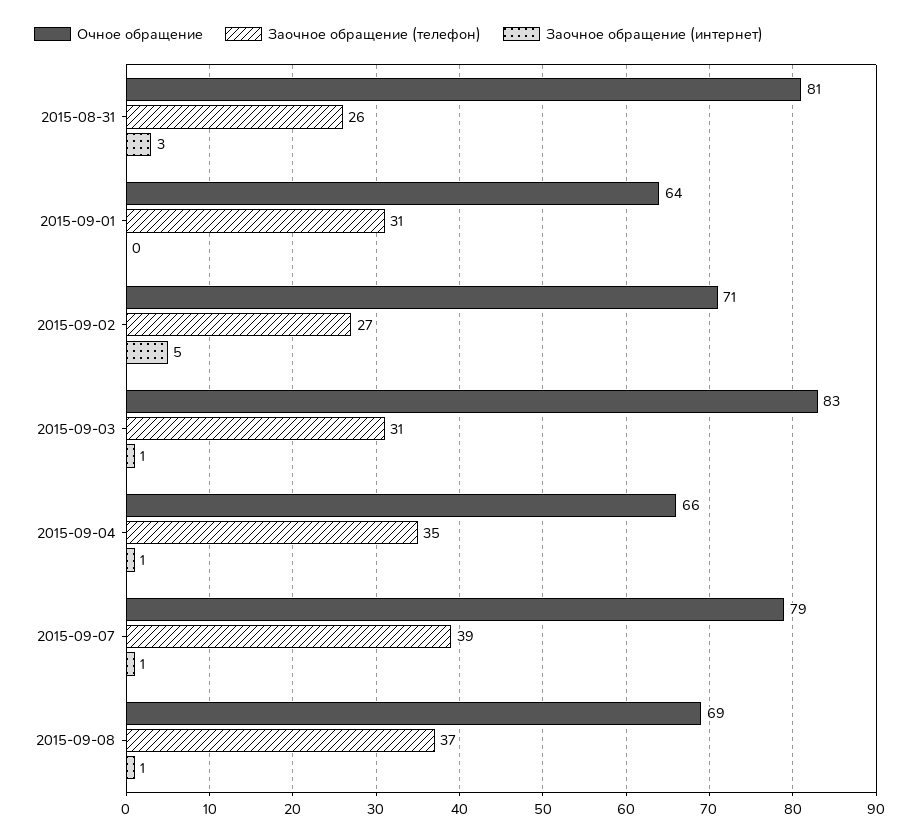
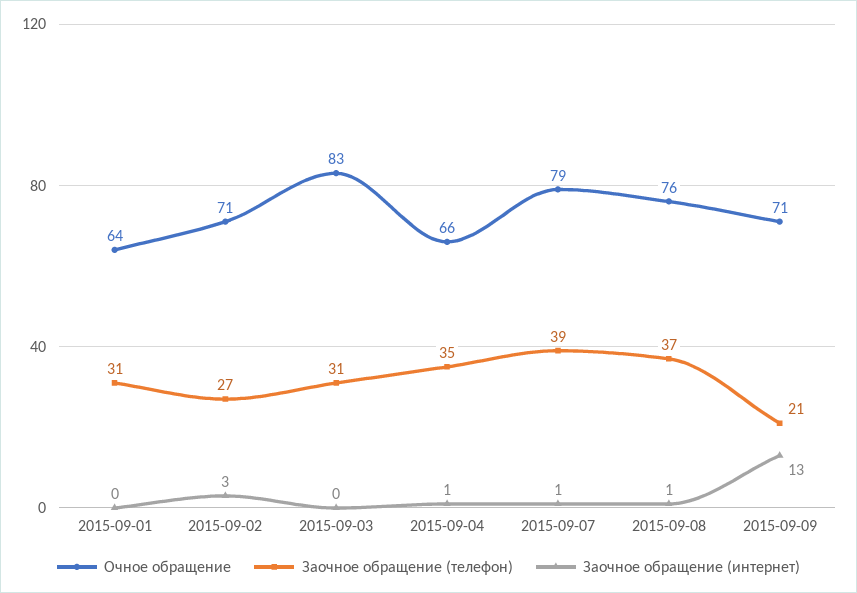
Очное обращение, 2015-08-31: 81 -> none
Заочное обращение (телефон), 2015-08-31: 26 -> none
Заочное обращение (интернет), 2015-08-31: 3 -> none
Заочное обращение (интернет), 2015-09-02: 5 -> 3
Заочное обращение (интернет), 2015-09-03: 1 -> 0
Очное обращение, 2015-09-08: 69 -> 76
Очное обращение, 2015-09-09: none -> 71
Заочное обращение (телефон), 2015-09-09: none -> 21
Заочное обращение (интернет), 2015-09-09: none -> 13

